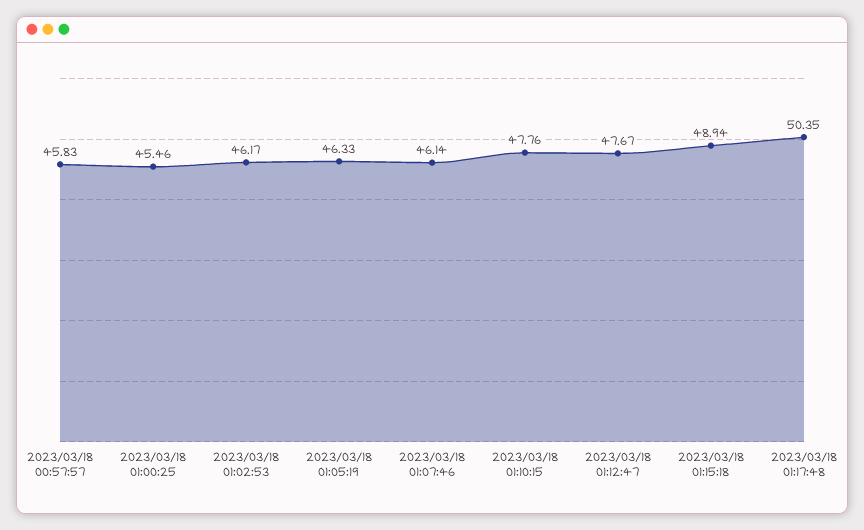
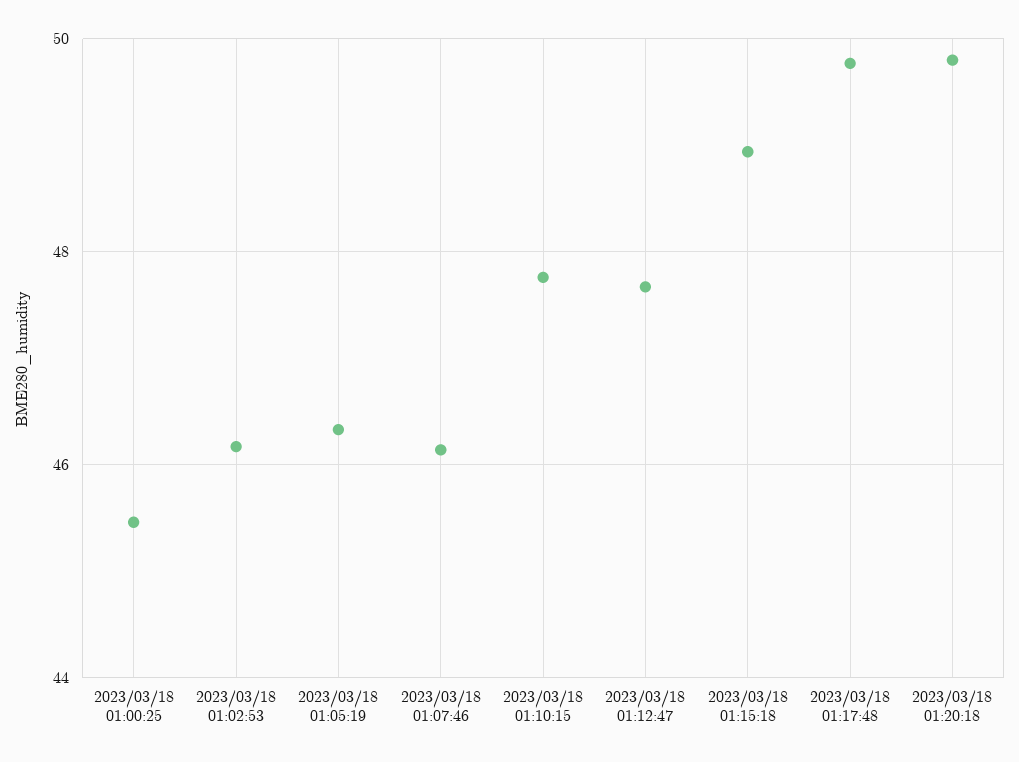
2023/03/18 00:57:57: 45.83 -> none
2023/03/18 01:17:48: 50.35 -> 49.8
2023/03/18 01:20:18: none -> 49.8

